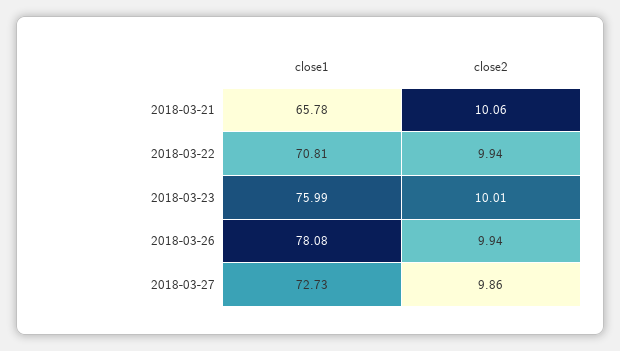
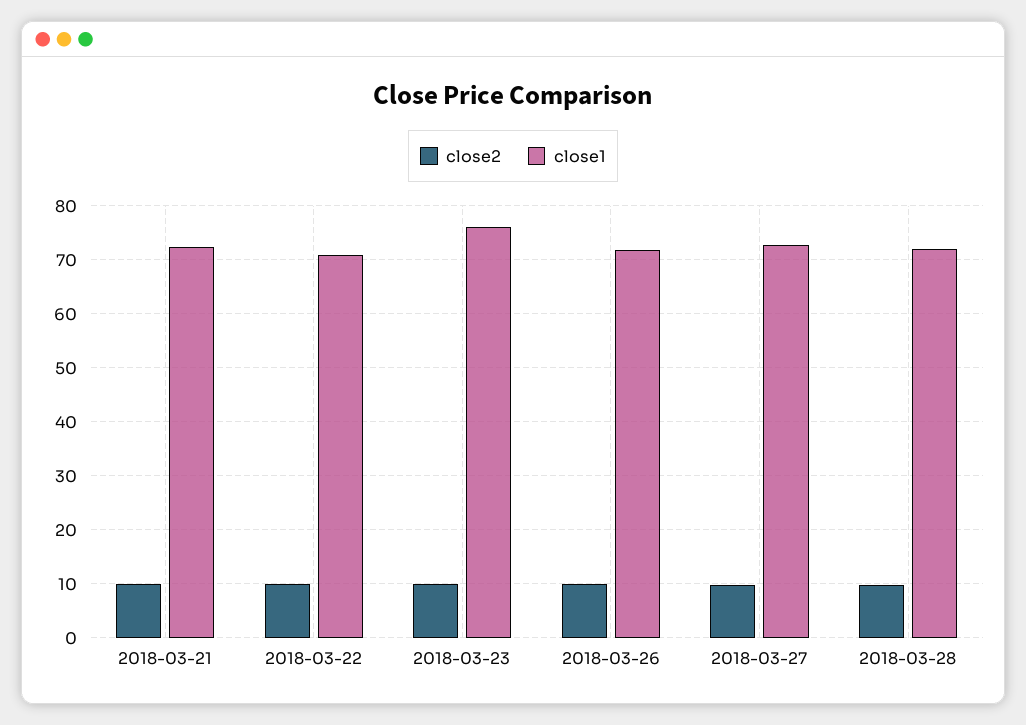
close1, 2018-03-21: 65.78 -> 72
close1, 2018-03-26: 78.08 -> 72
close2, 2018-03-28: none -> 10
close1, 2018-03-28: none -> 72

